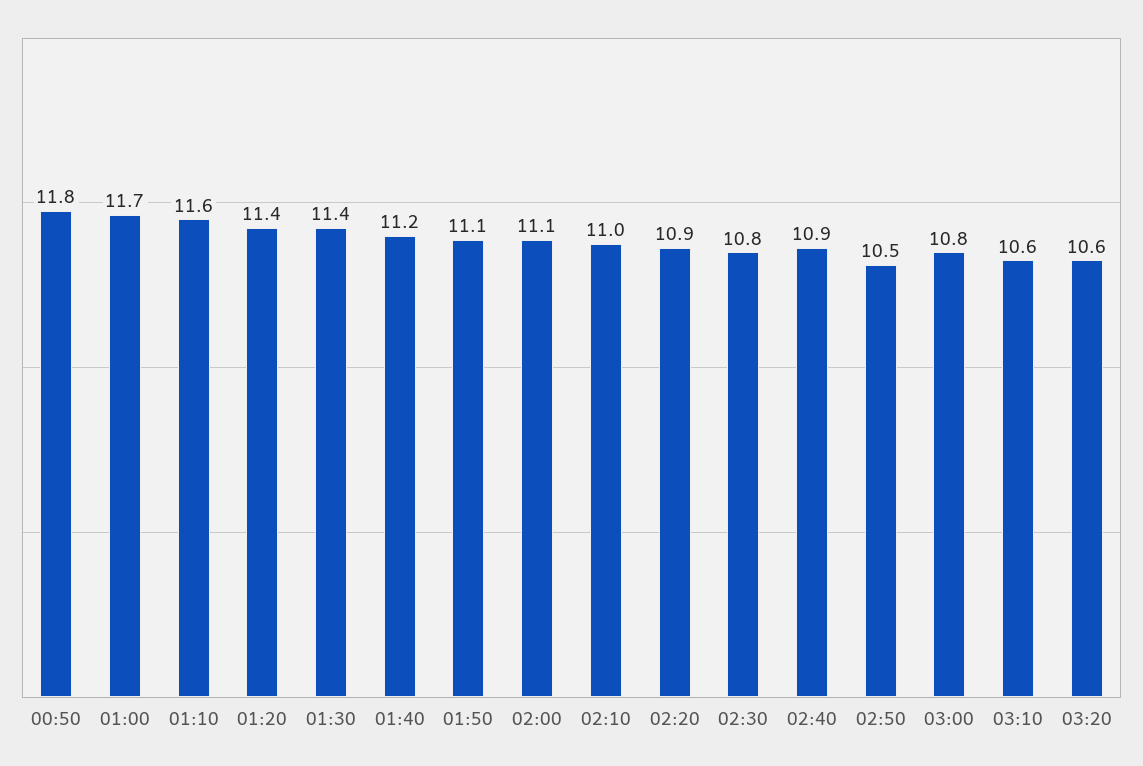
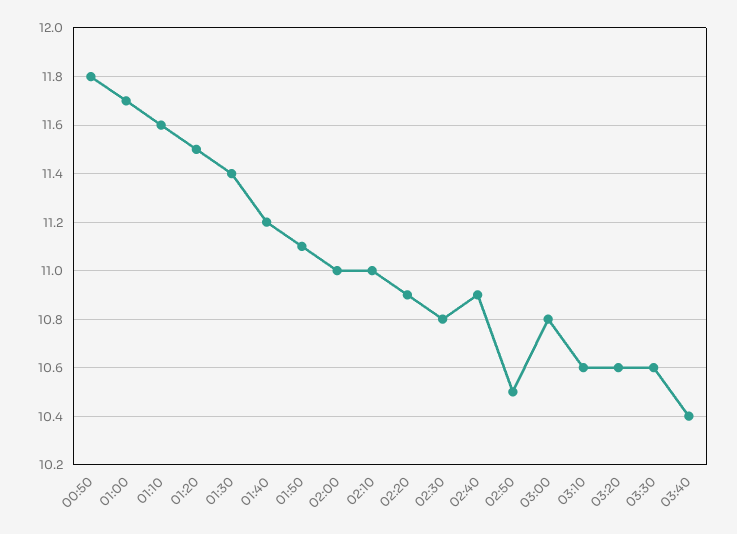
01:20: 11.4 -> 11.5
02:00: 11.1 -> 11
03:30: none -> 10.6
03:40: none -> 10.4

